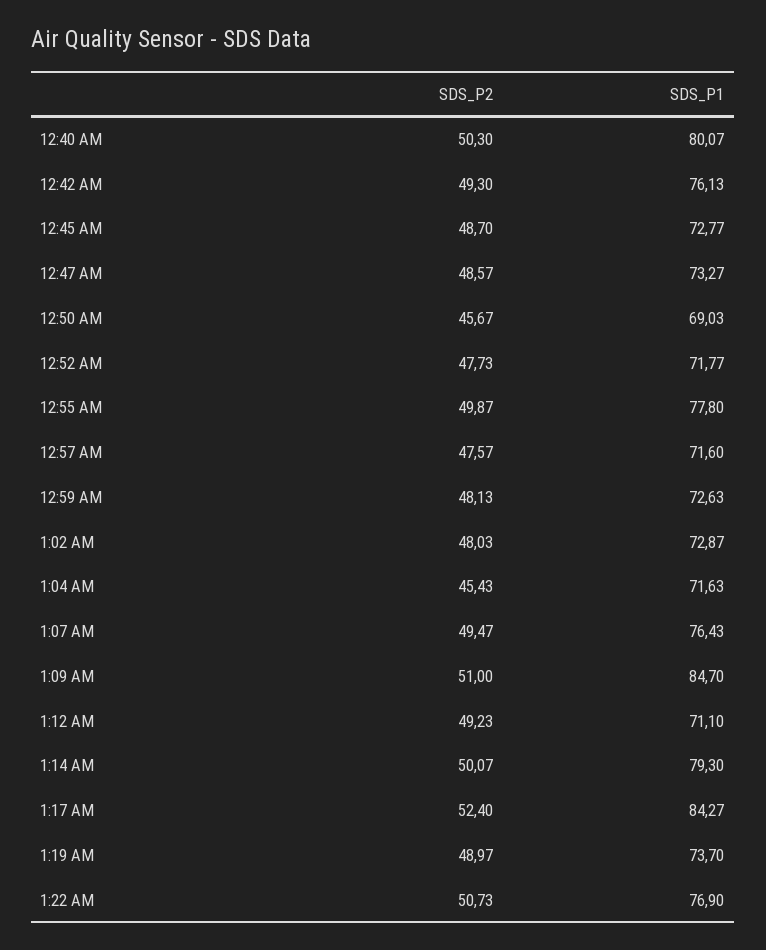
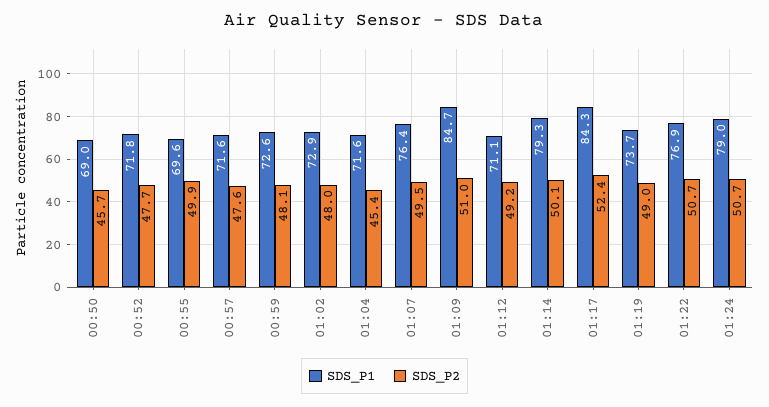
SDS_P2, 12:40 AM: 50.3 -> none
SDS_P1, 12:40 AM: 80.07 -> none
SDS_P2, 12:42 AM: 49.3 -> none
SDS_P1, 12:42 AM: 76.13 -> none
SDS_P2, 12:45 AM: 48.7 -> none
SDS_P1, 12:45 AM: 72.77 -> none
SDS_P2, 12:47 AM: 48.57 -> none
SDS_P1, 12:47 AM: 73.27 -> none
SDS_P1, 12:55 AM: 77.8 -> 69.6
SDS_P1, 01:24: none -> 79
SDS_P2, 01:24: none -> 50.7

